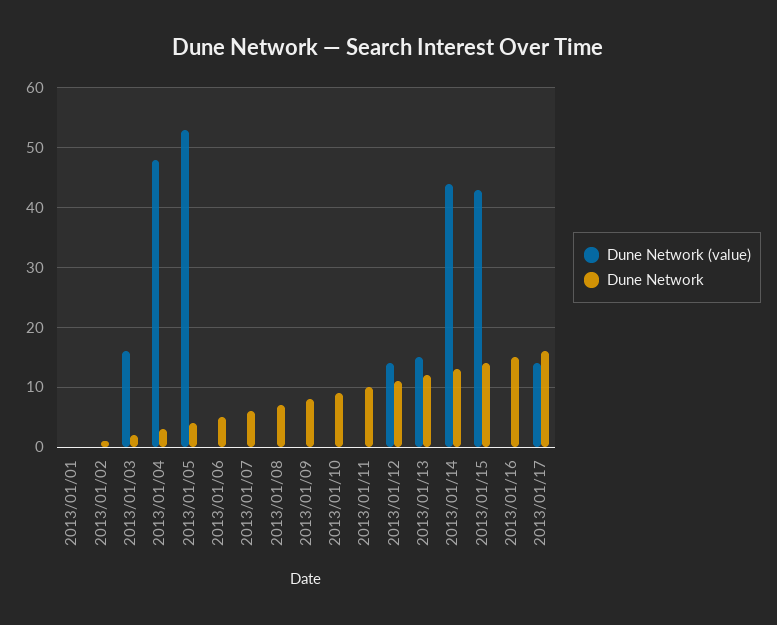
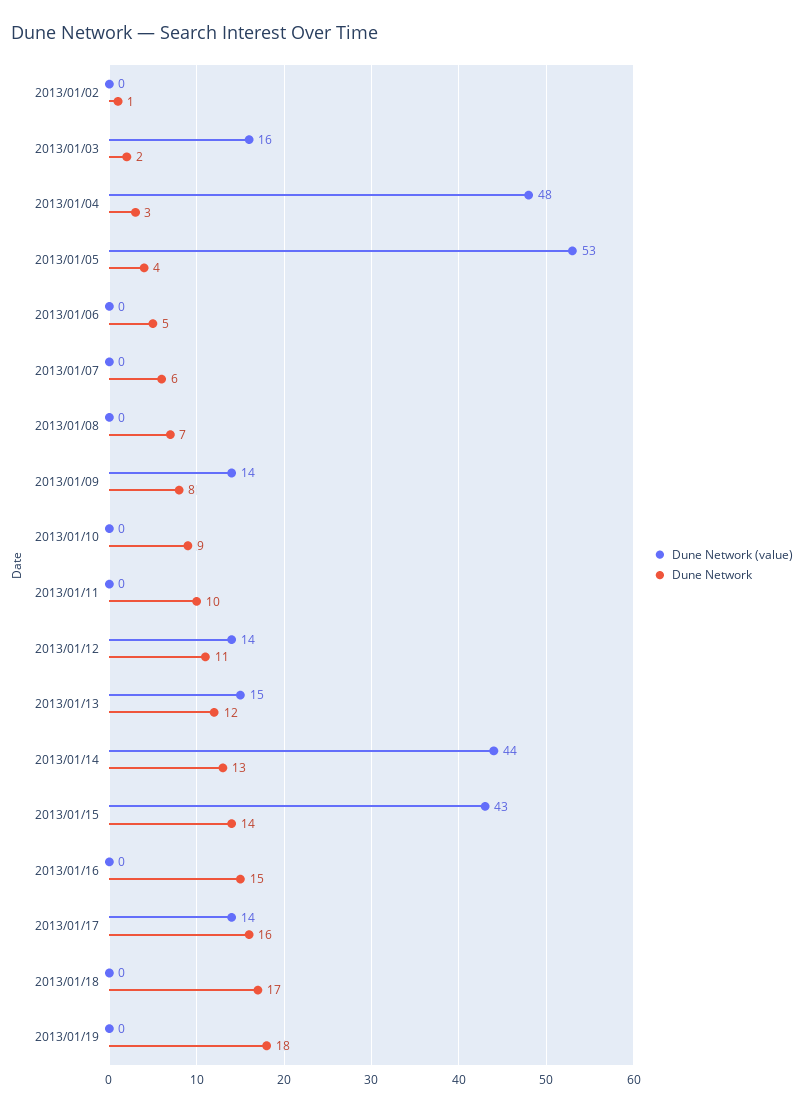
Dune Network (value), 2013/01/01: 0 -> none
Dune Network, 2013/01/01: 0 -> none
Dune Network (value), 2013/01/09: 0 -> 14
Dune Network (value), 2013/01/18: none -> 0
Dune Network, 2013/01/18: none -> 17
Dune Network (value), 2013/01/19: none -> 0
Dune Network, 2013/01/19: none -> 18

